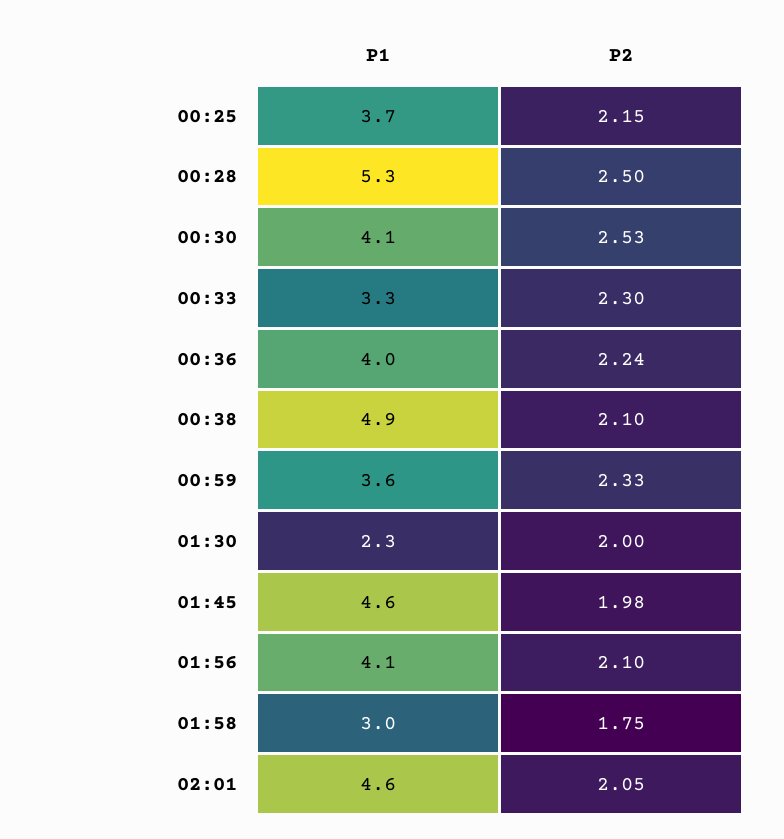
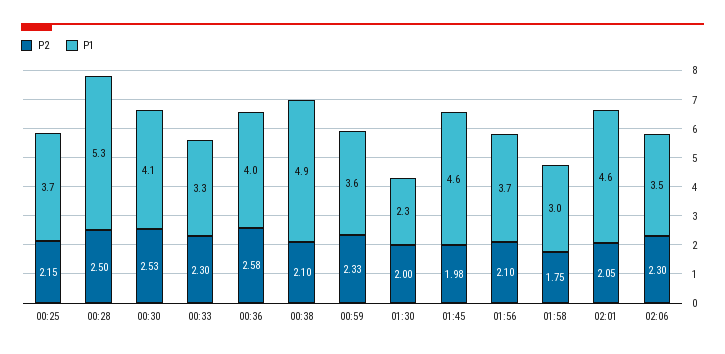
P2, 00:36: 2.24 -> 2.58
P1, 01:56: 4.1 -> 3.7
P2, 02:06: none -> 2.3
P1, 02:06: none -> 3.5

